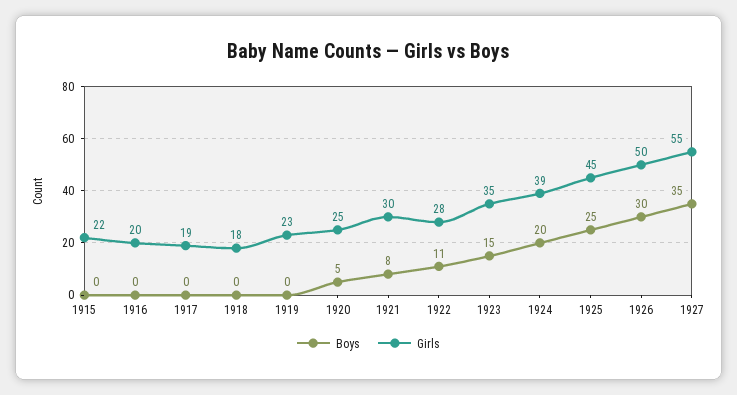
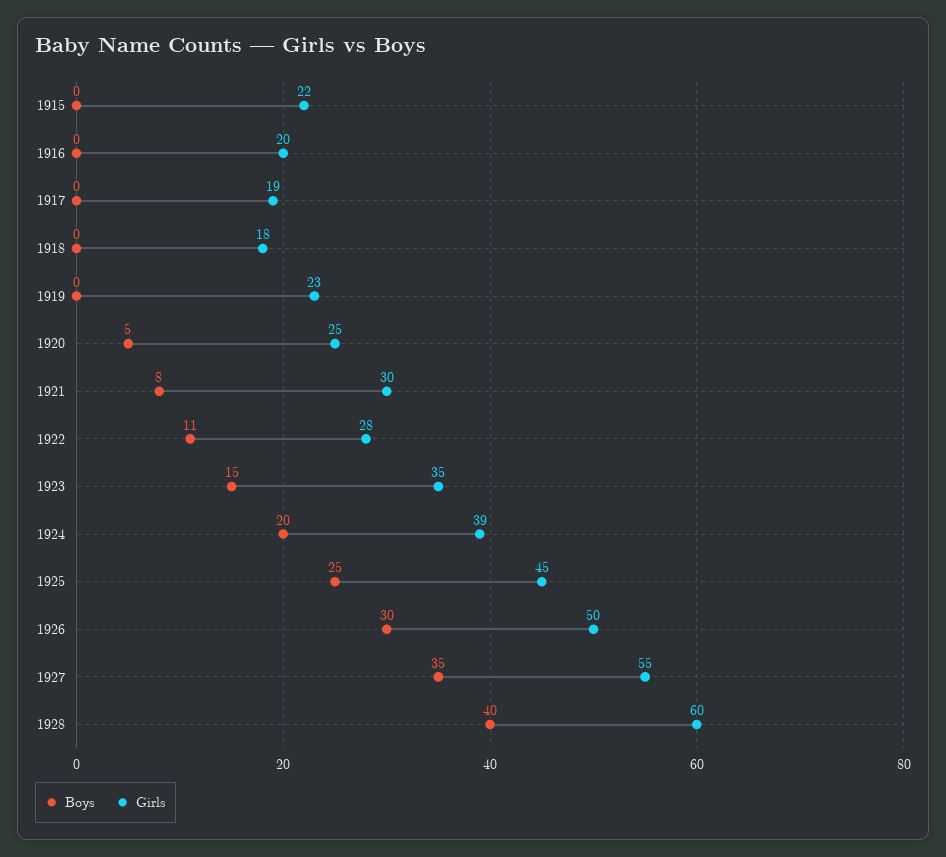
Boys, 1928: none -> 40
Girls, 1928: none -> 60

